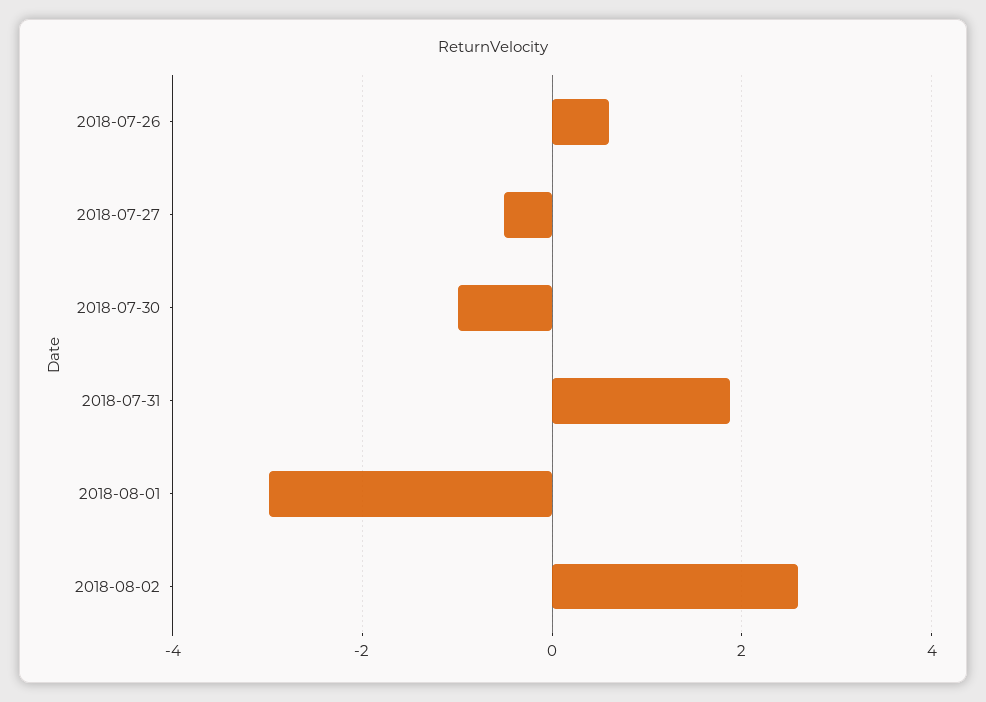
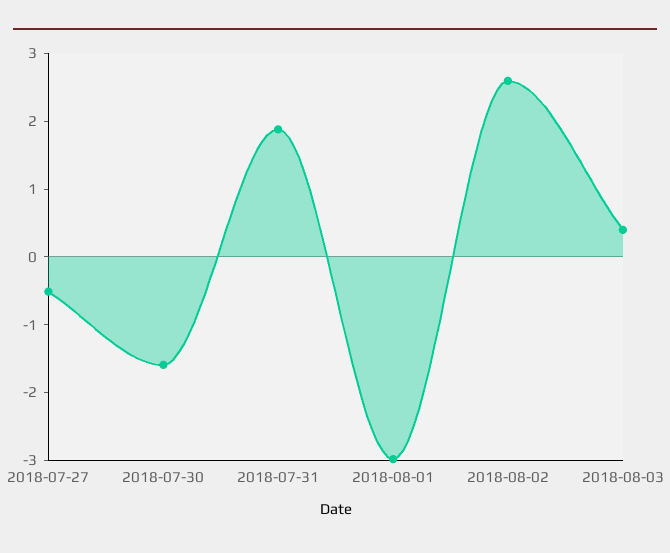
2018-07-26: 0.6 -> none
2018-07-30: -1 -> -1.6
2018-08-03: none -> 0.4

